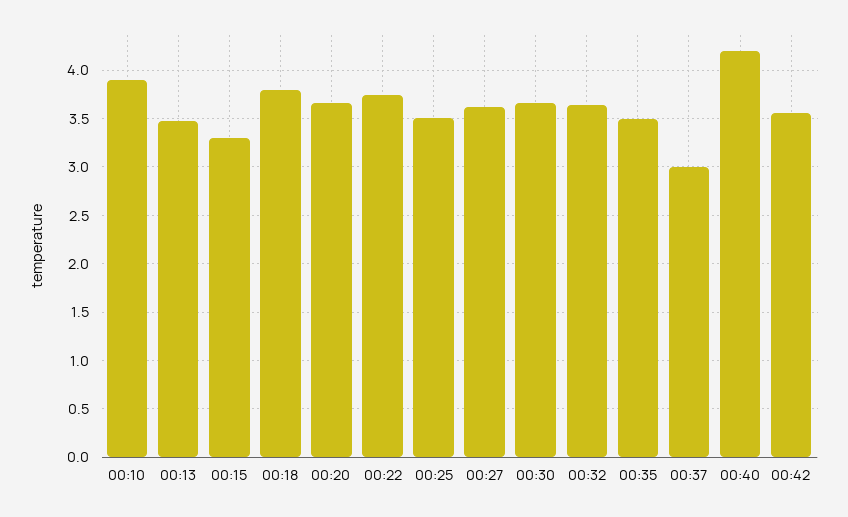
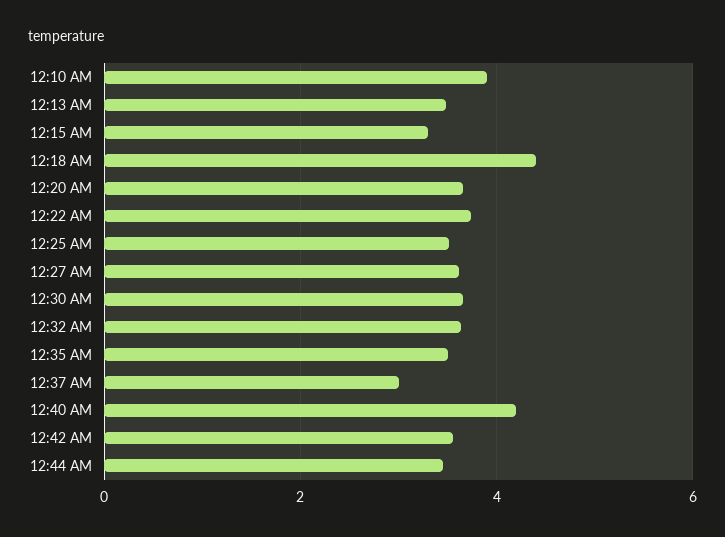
00:18: 3.8 -> 4.4
12:44 AM: none -> 3.4

